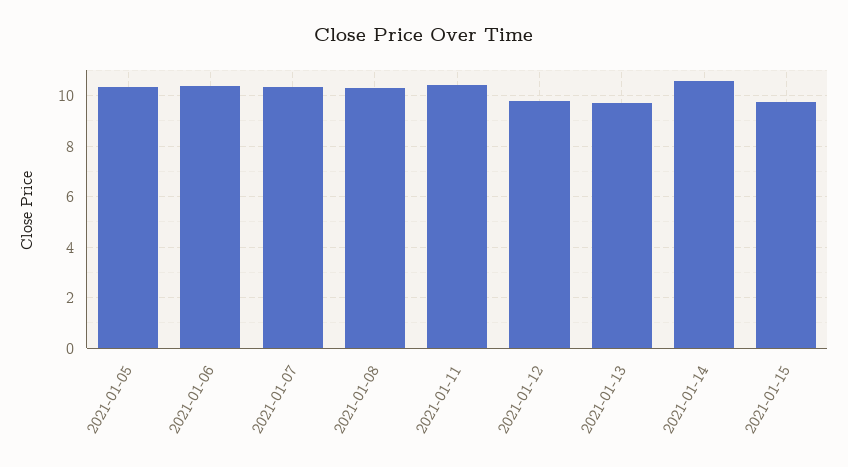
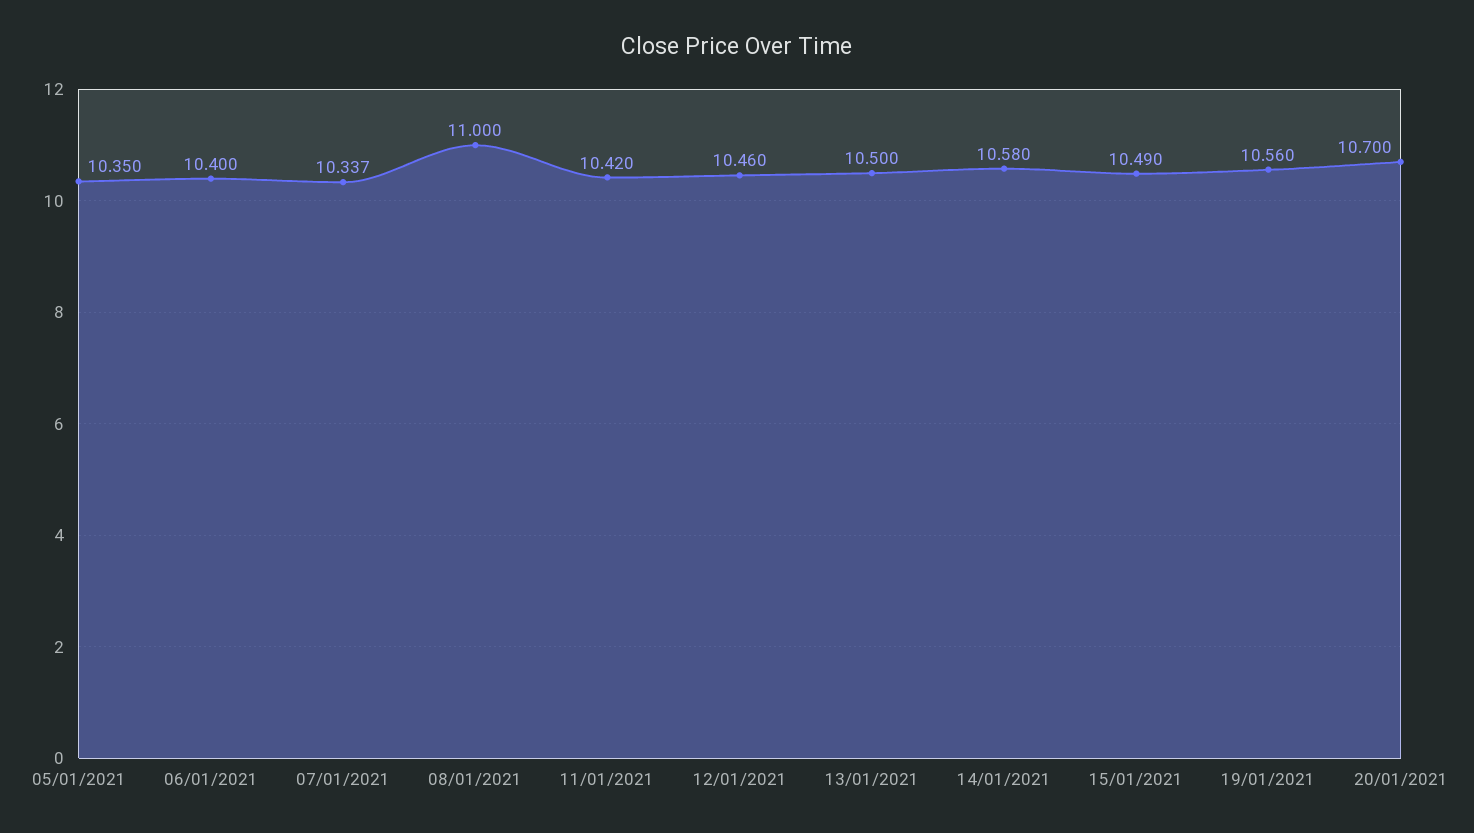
2021-01-08: 10.25 -> 11
2021-01-12: 9.75 -> 10.46
2021-01-13: 9.75 -> 10.5
2021-01-15: 9.75 -> 10.49
19/01/2021: none -> 10.56
20/01/2021: none -> 10.7

